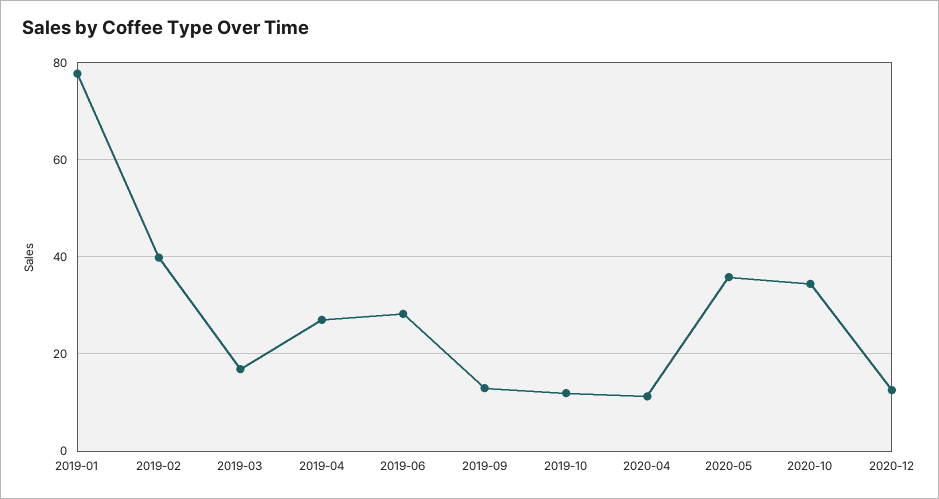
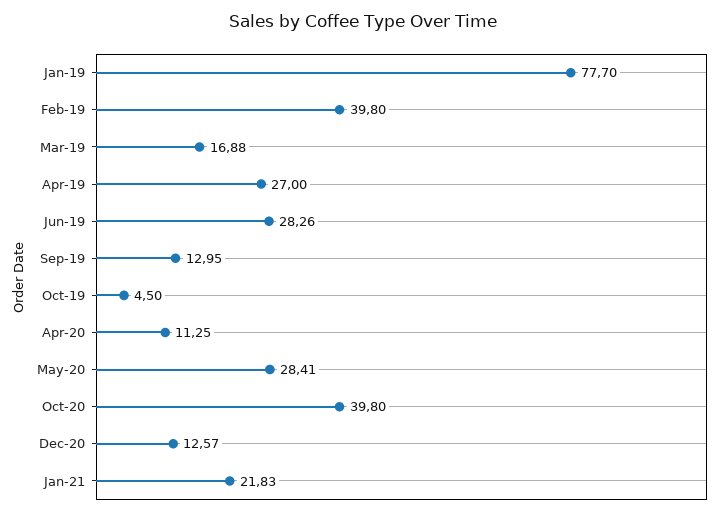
2019-10: 12 -> 4.5
2020-05: 36 -> 28.41
2020-10: 34 -> 39.8
Jan-21: none -> 21.83

